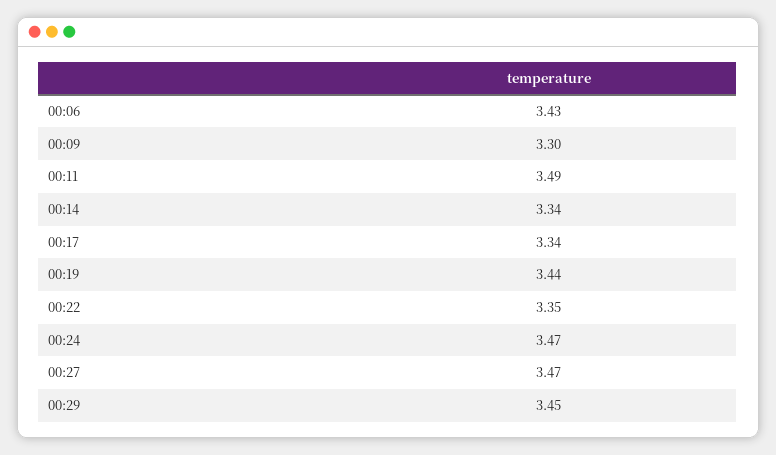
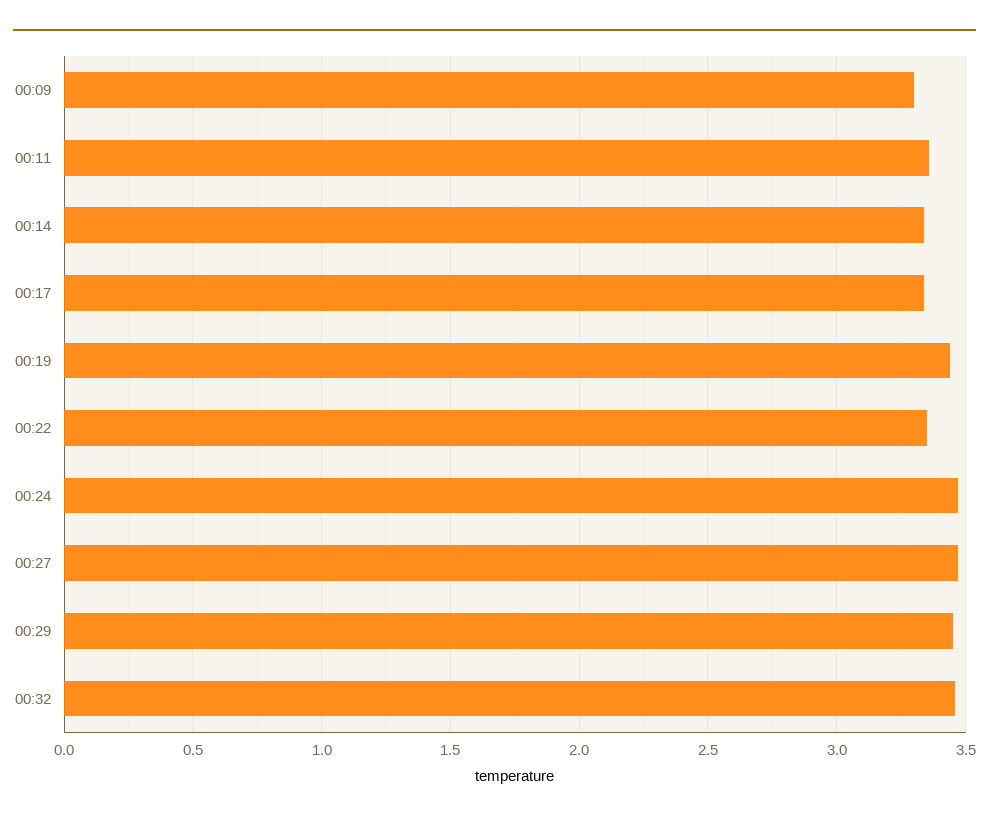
00:06: 3.43 -> none
00:11: 3.49 -> 3.35
00:32: none -> 3.45

